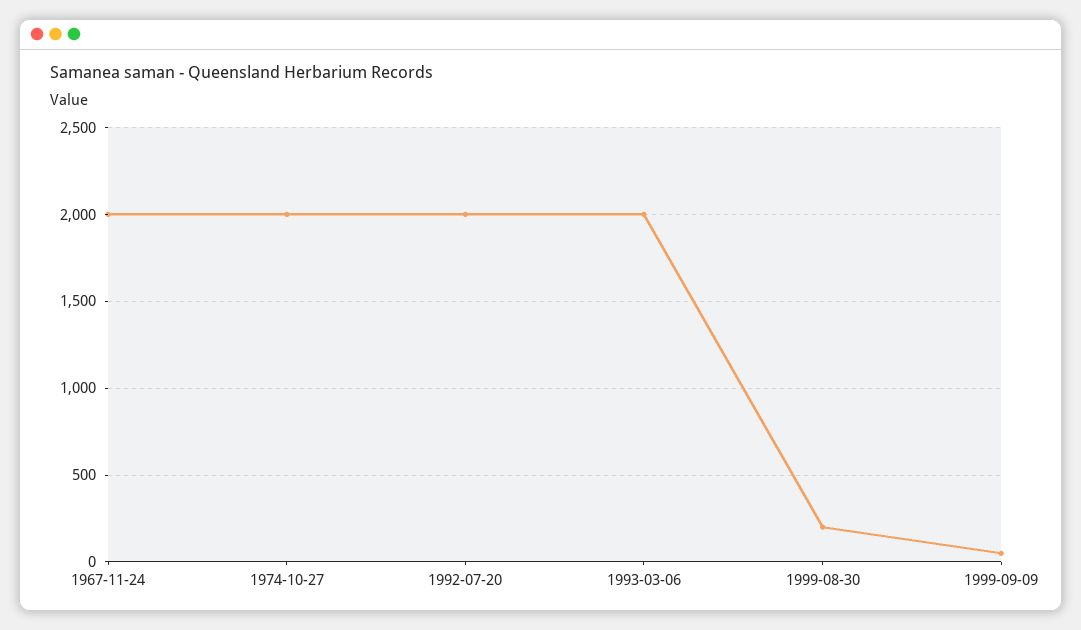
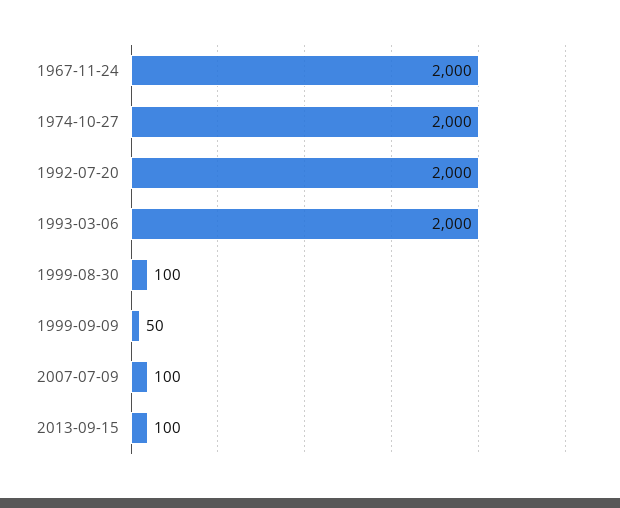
1999-08-30: 200 -> 100
2007-07-09: none -> 100
2013-09-15: none -> 100

